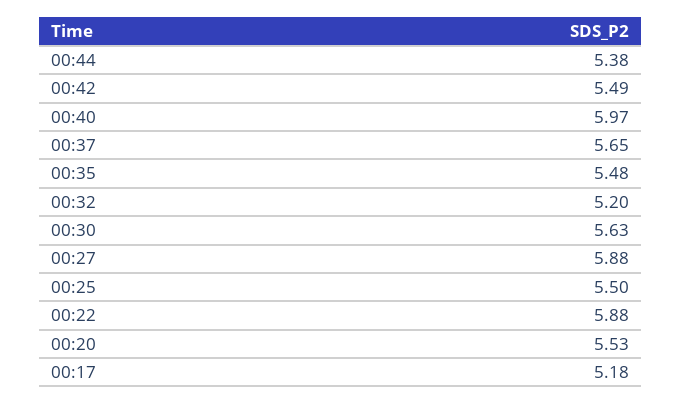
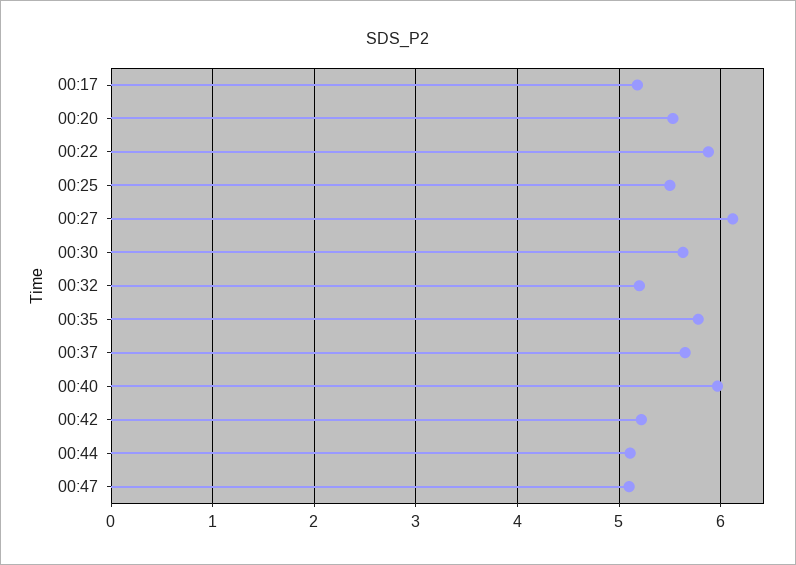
00:44: 5.38 -> 5.1
00:42: 5.49 -> 5.2
00:35: 5.48 -> 5.8
00:27: 5.88 -> 6.1
00:47: none -> 5.1

